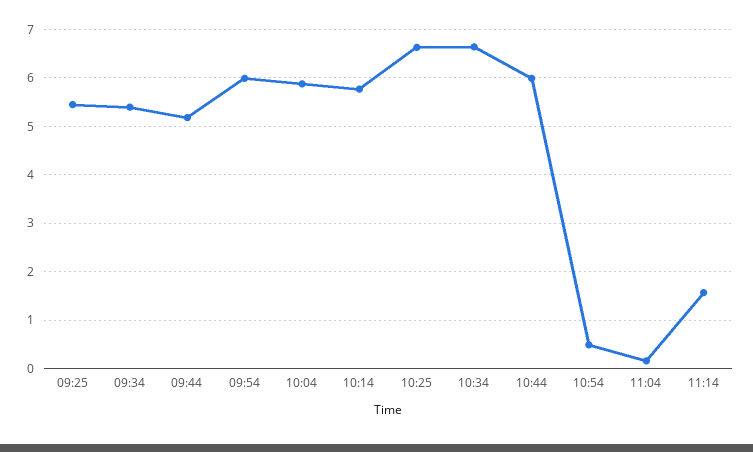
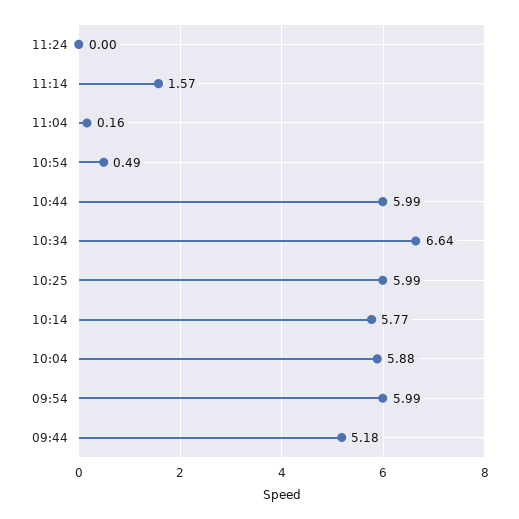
09:25: 5.4 -> none
09:34: 5.4 -> none
10:25: 6.6 -> 5.99
11:24: none -> 0

